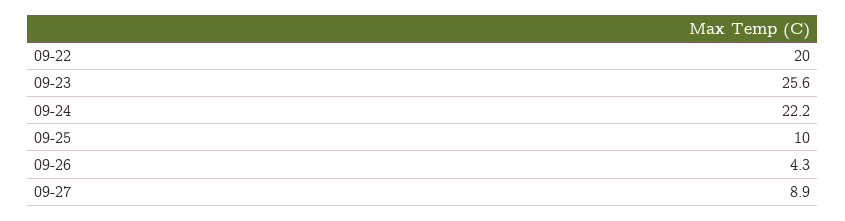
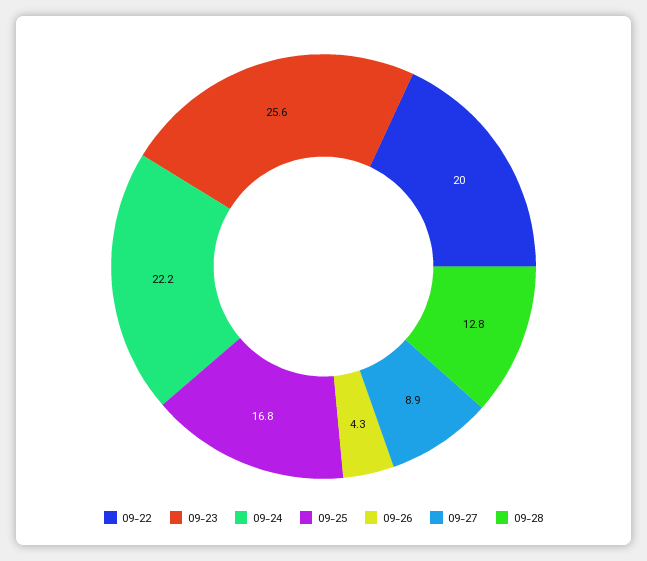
09-25: 10 -> 16.8
09-28: none -> 12.8

